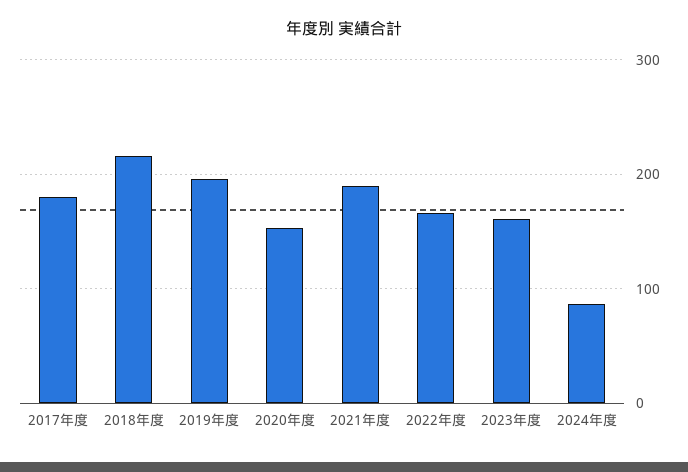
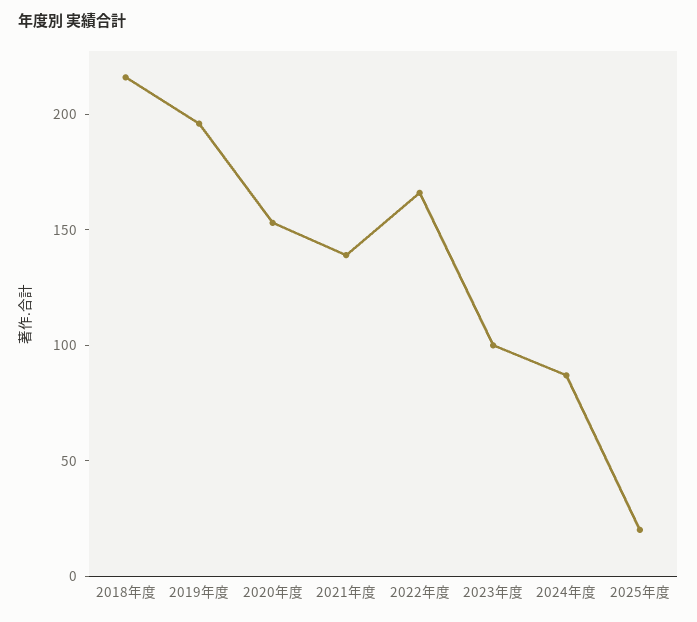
2017年度: 180 -> none
2021年度: 190 -> 140
2023年度: 160 -> 100
2025年度: none -> 20

